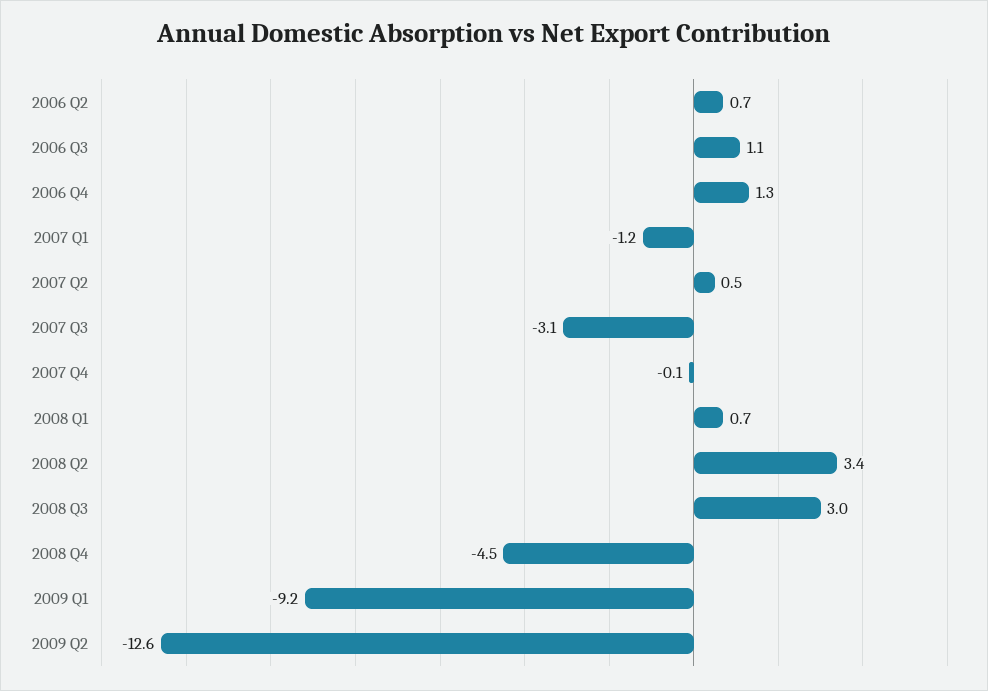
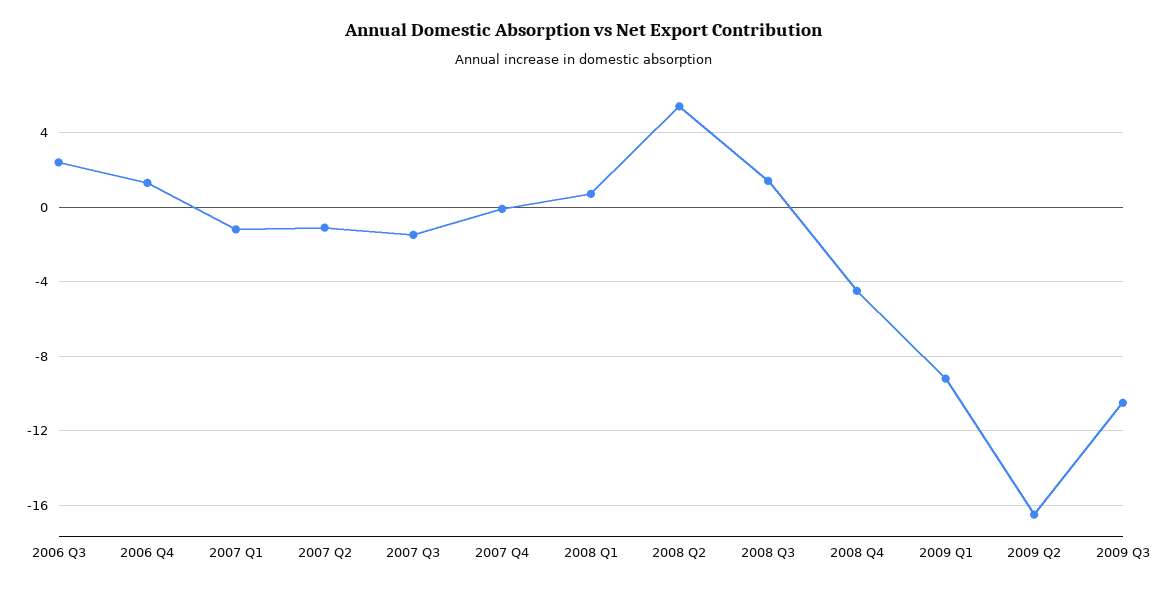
2006 Q2: 0.7 -> none
2006 Q3: 1.1 -> 2.5
2007 Q2: 0.5 -> -1
2007 Q3: -3.1 -> -1.5
2008 Q2: 3.4 -> 5.5
2008 Q3: 3 -> 1.5
2009 Q2: -12.6 -> -16.5
2009 Q3: none -> -10.5

